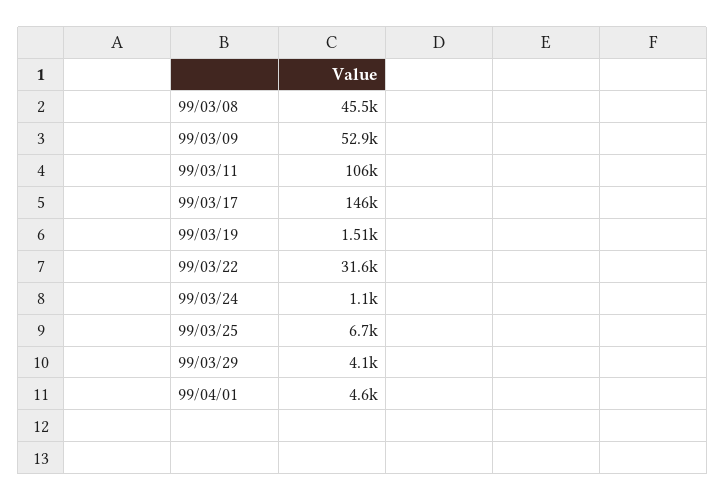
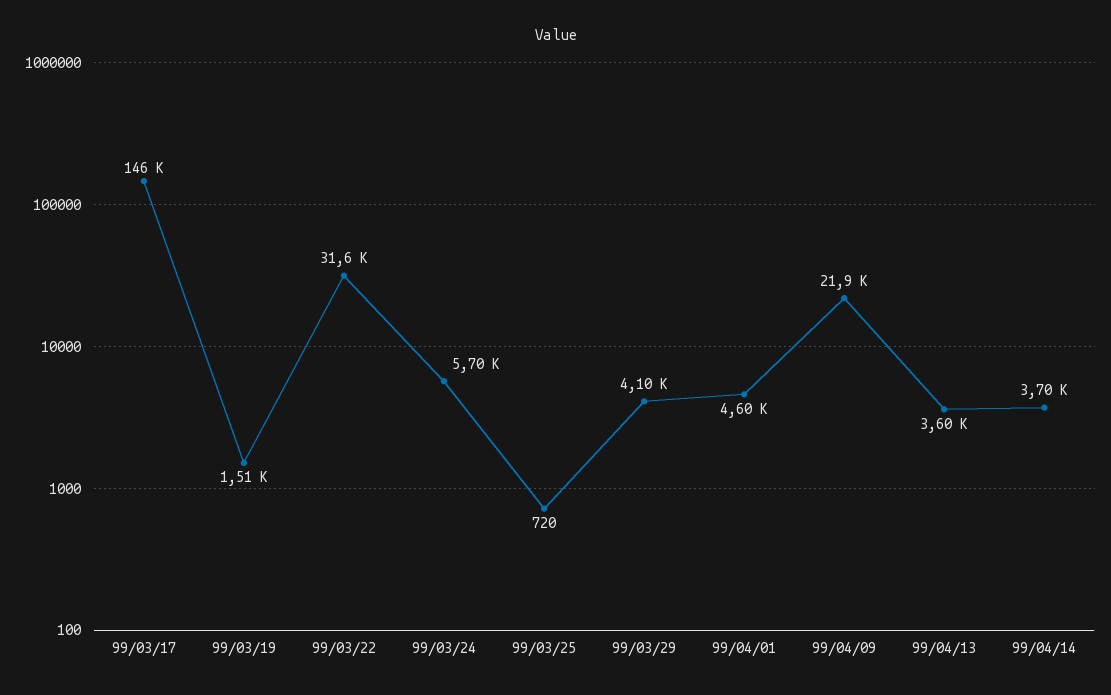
99/03/08: 45500 -> none
99/03/09: 52900 -> none
99/03/11: 106000 -> none
99/03/24: 1100 -> 5700
99/03/25: 6700 -> 720
99/04/09: none -> 21900
99/04/13: none -> 3600
99/04/14: none -> 3700

